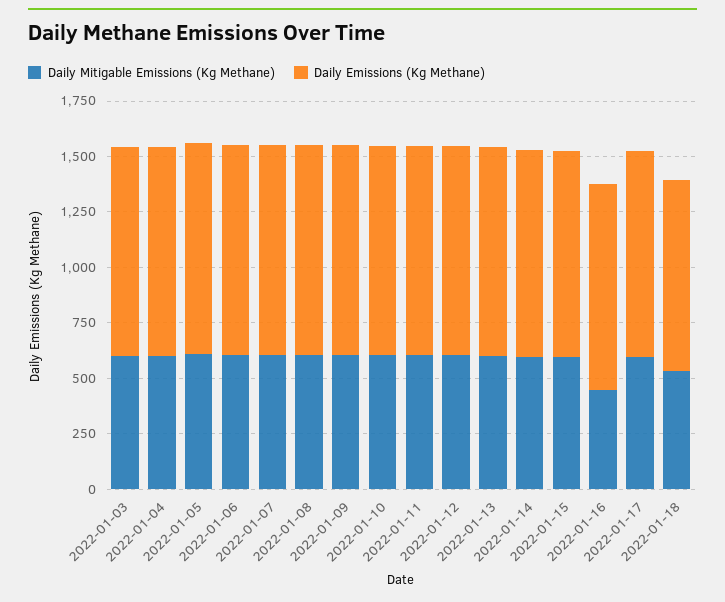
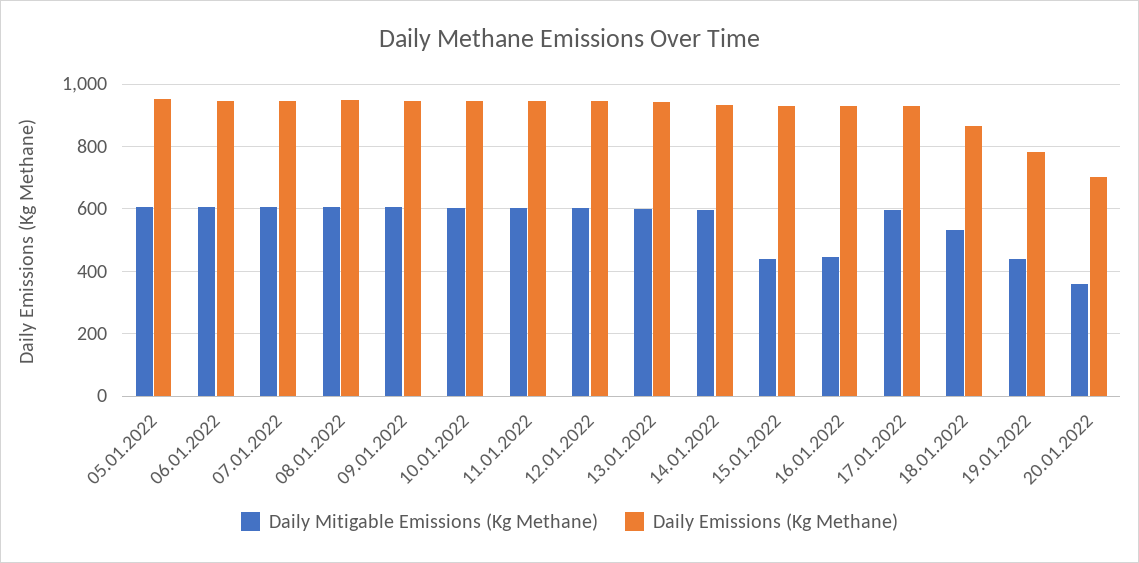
Daily Mitigable Emissions (Kg Methane), 2022-01-03: 600 -> none
Daily Emissions (Kg Methane), 2022-01-03: 950 -> none
Daily Mitigable Emissions (Kg Methane), 2022-01-04: 600 -> none
Daily Emissions (Kg Methane), 2022-01-04: 950 -> none
Daily Mitigable Emissions (Kg Methane), 2022-01-15: 600 -> 440
Daily Mitigable Emissions (Kg Methane), 19.01.2022: none -> 440
Daily Emissions (Kg Methane), 19.01.2022: none -> 780
Daily Mitigable Emissions (Kg Methane), 20.01.2022: none -> 360
Daily Emissions (Kg Methane), 20.01.2022: none -> 700

